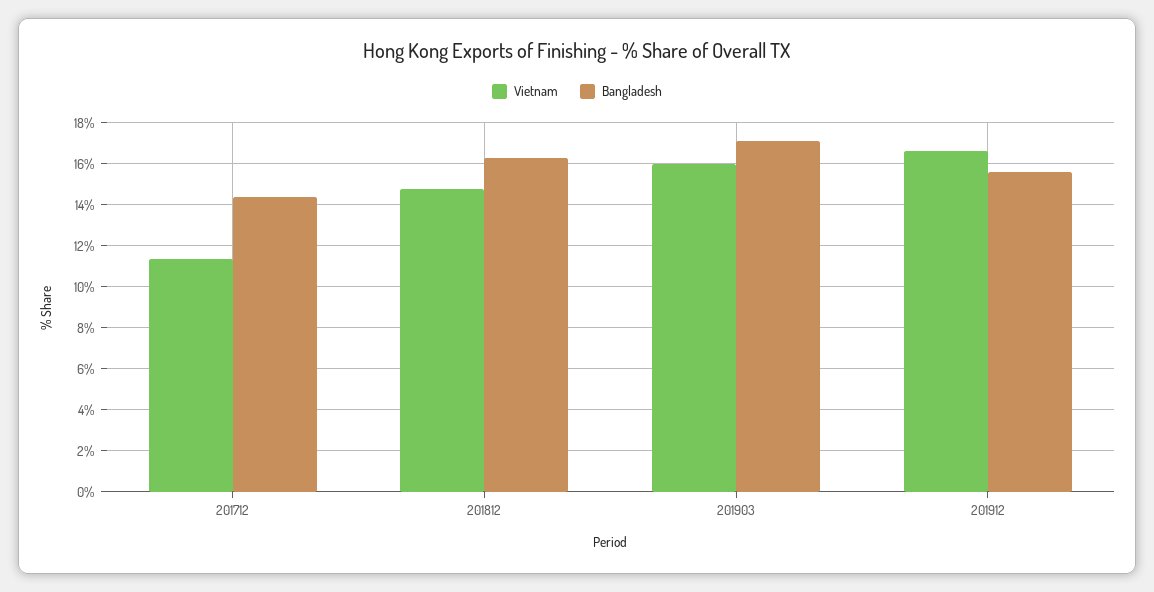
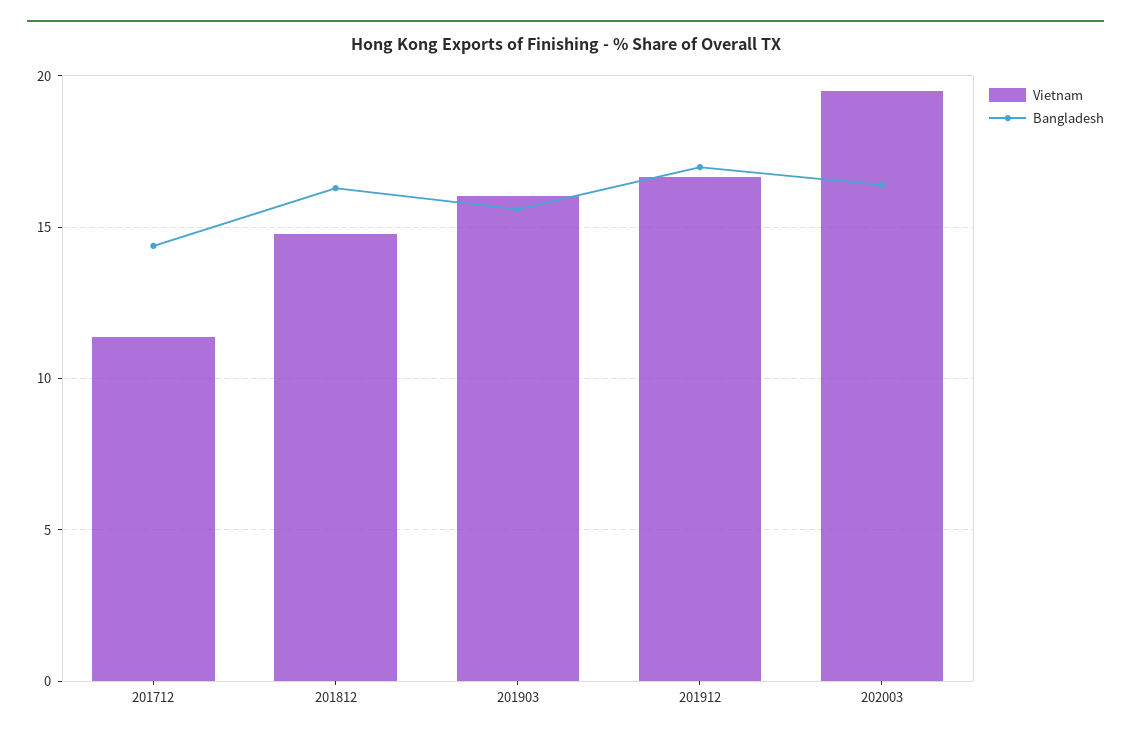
Bangladesh, 201903: 17 -> 15.5
Bangladesh, 201912: 15.5 -> 17
Vietnam, 202003: none -> 19.5
Bangladesh, 202003: none -> 16.5

